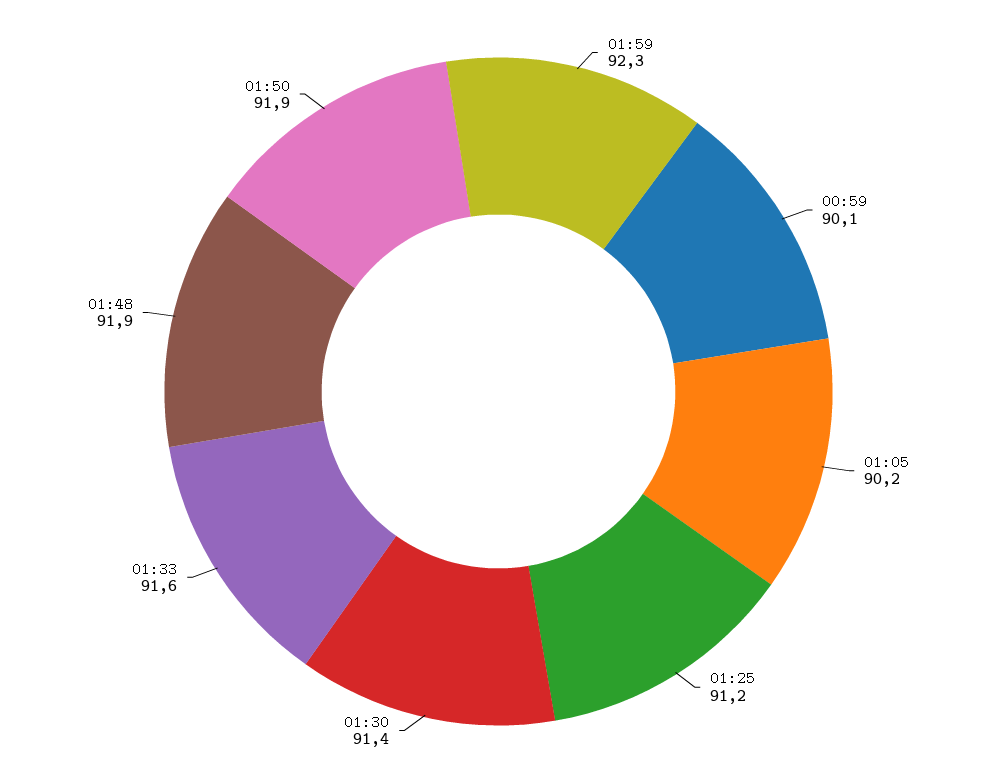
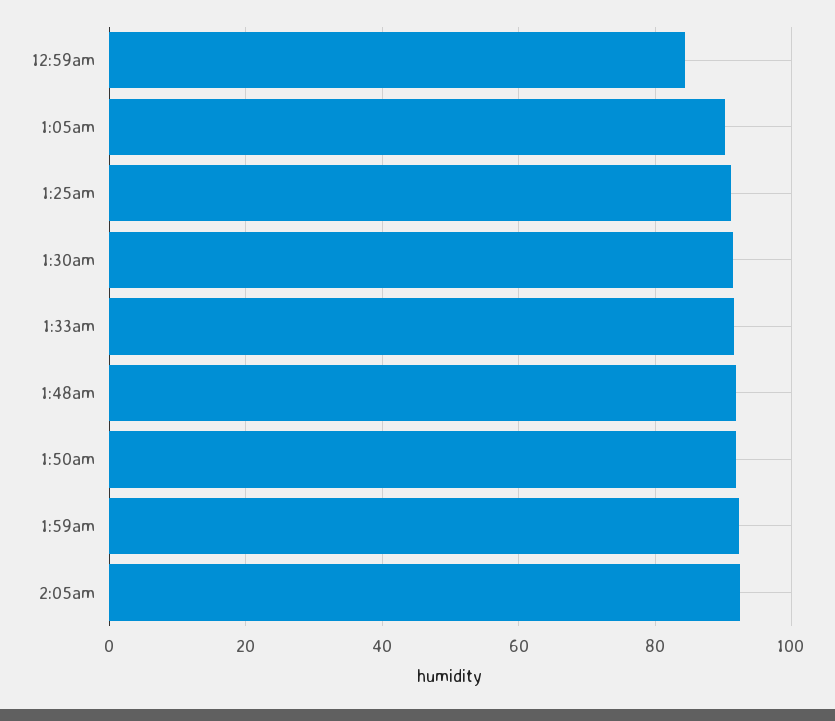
00:59: 90.1 -> 84
2:05am: none -> 92

